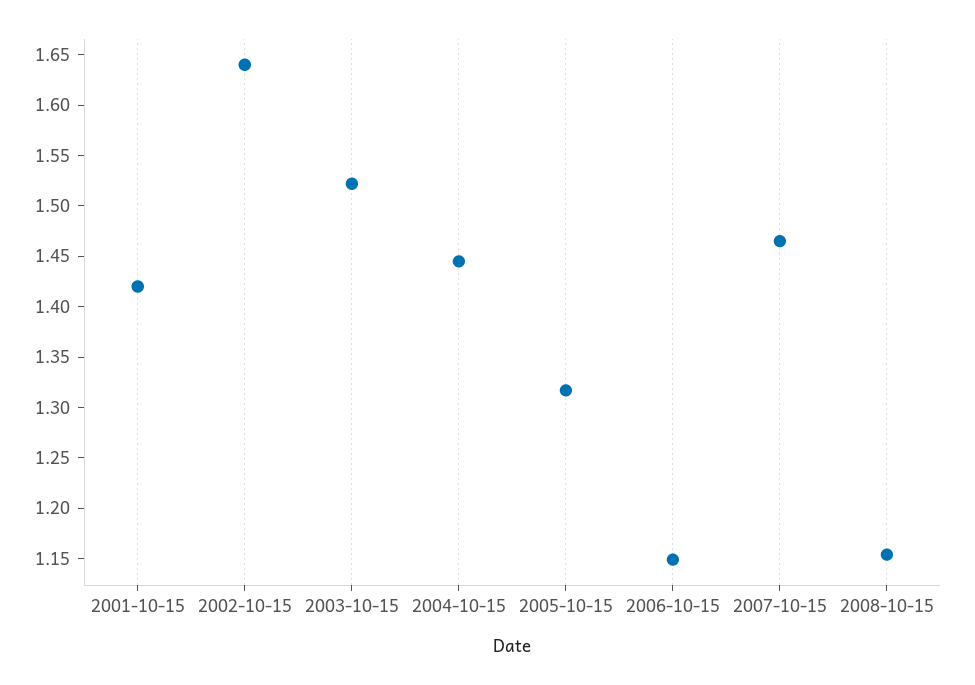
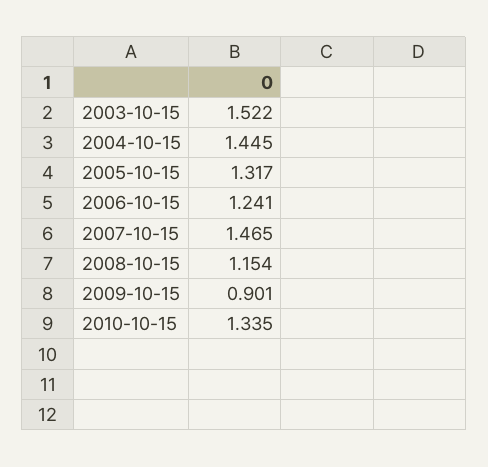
2001-10-15: 1.42 -> none
2002-10-15: 1.64 -> none
2006-10-15: 1.15 -> 1.241
2009-10-15: none -> 0.901
2010-10-15: none -> 1.335

